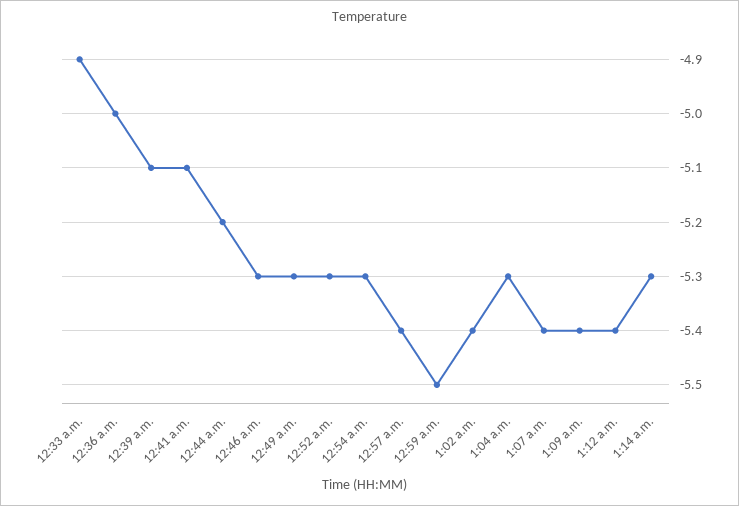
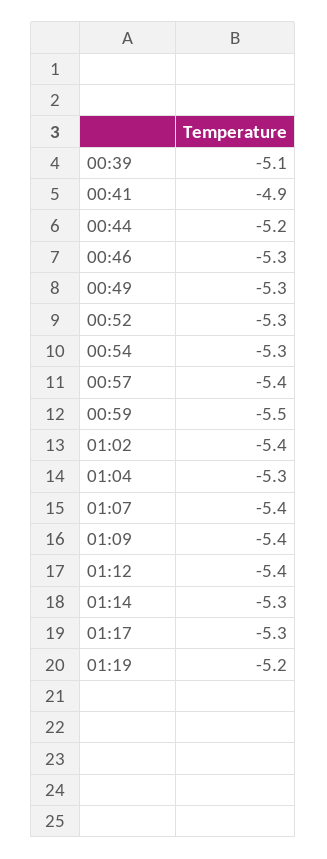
12:33 a.m.: -4.9 -> none
12:36 a.m.: -5 -> none
12:41 a.m.: -5.1 -> -4.9
01:17: none -> -5.3
01:19: none -> -5.2

